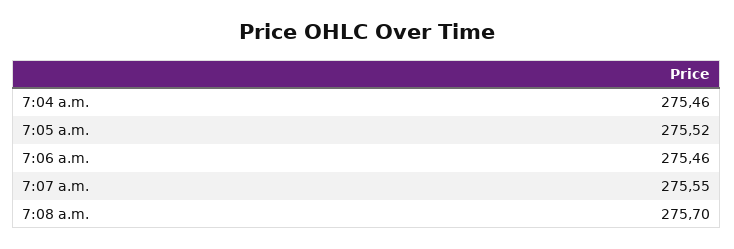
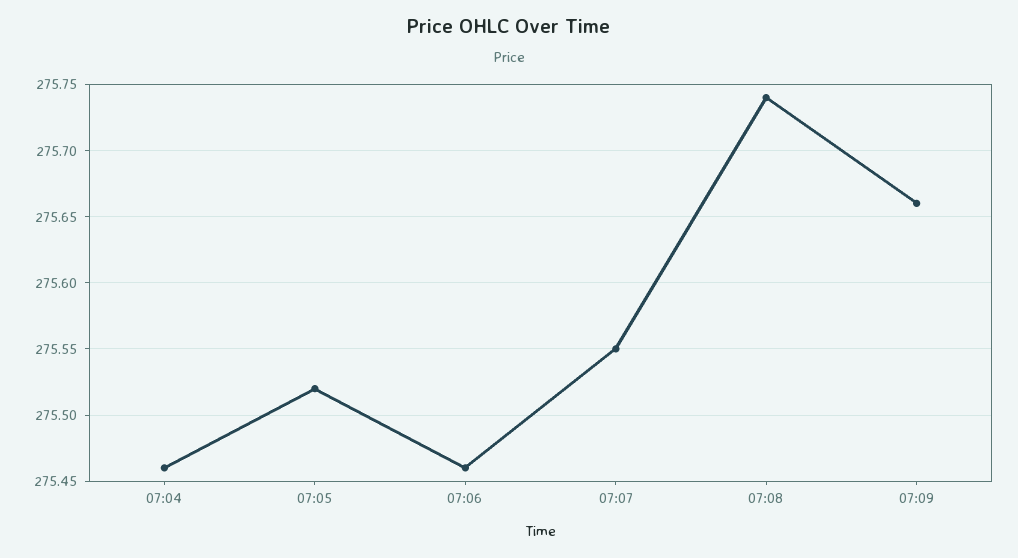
7:08 a.m.: 275.7 -> 275.74
07:09: none -> 275.66

